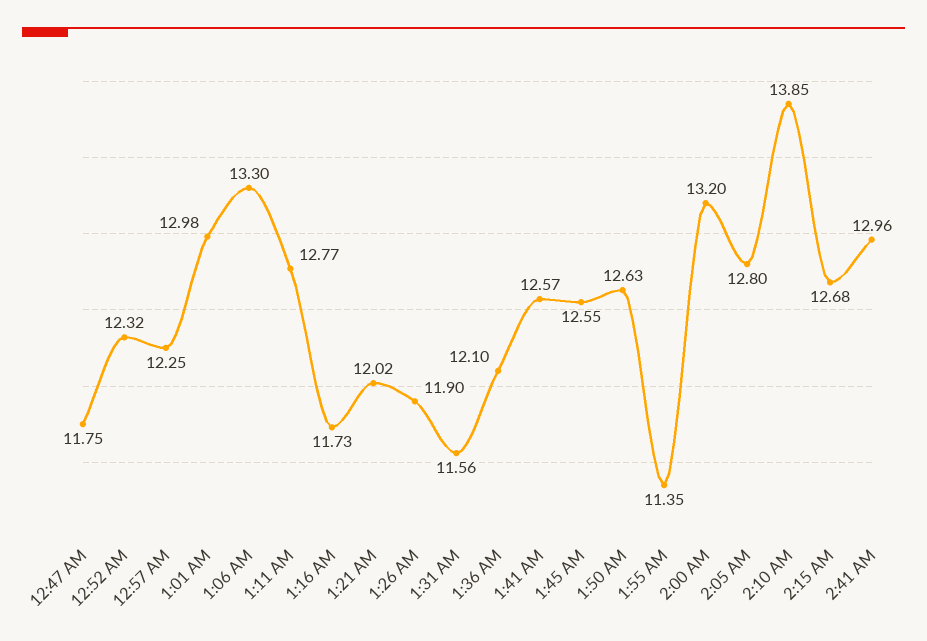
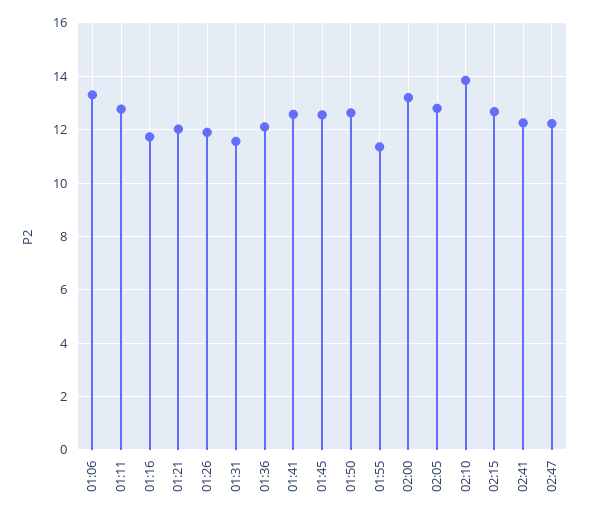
12:47 AM: 11.75 -> none
12:52 AM: 12.32 -> none
12:57 AM: 12.25 -> none
1:01 AM: 12.98 -> none
2:41 AM: 12.96 -> 12.25
02:47: none -> 12.25

